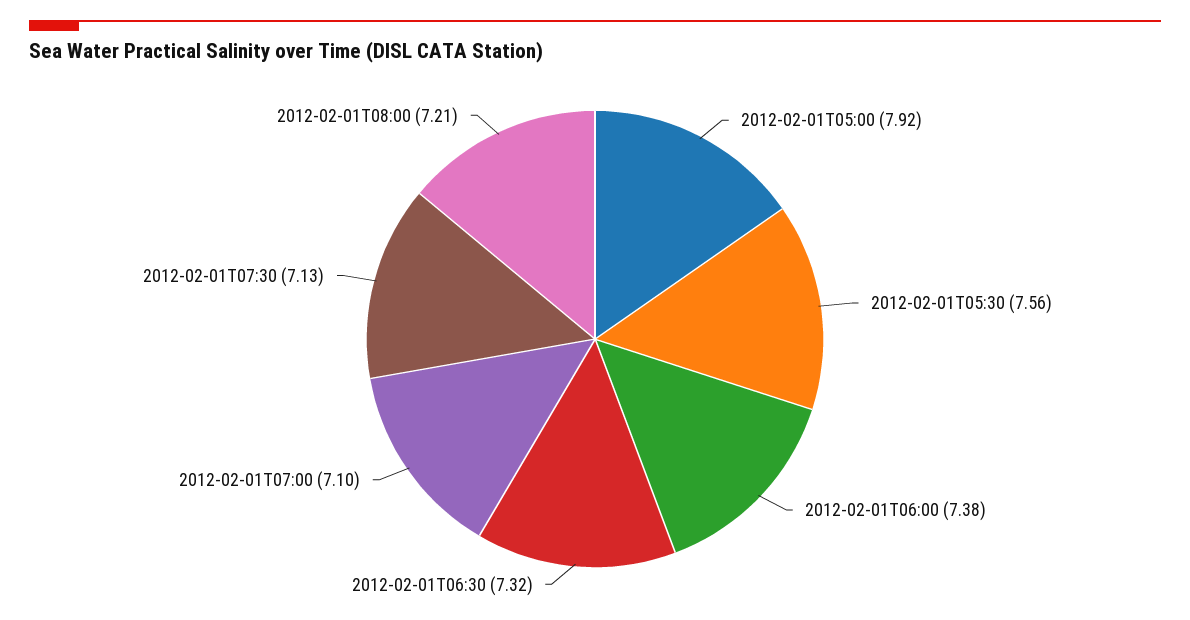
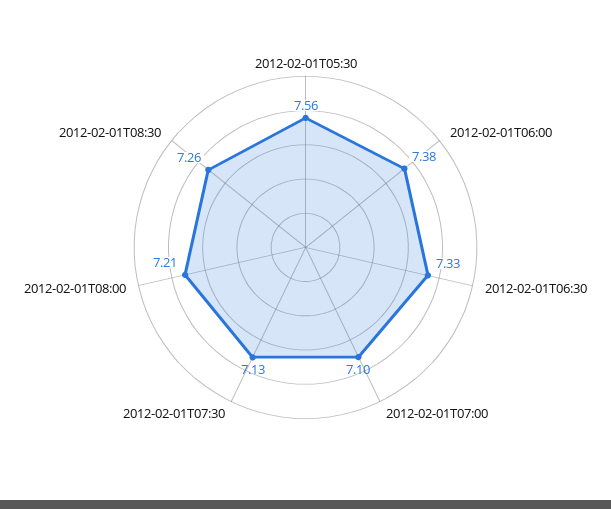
2012-02-01T05:00: 7.92 -> none
2012-02-01T06:30: 7.32 -> 7.33
2012-02-01T08:30: none -> 7.26

